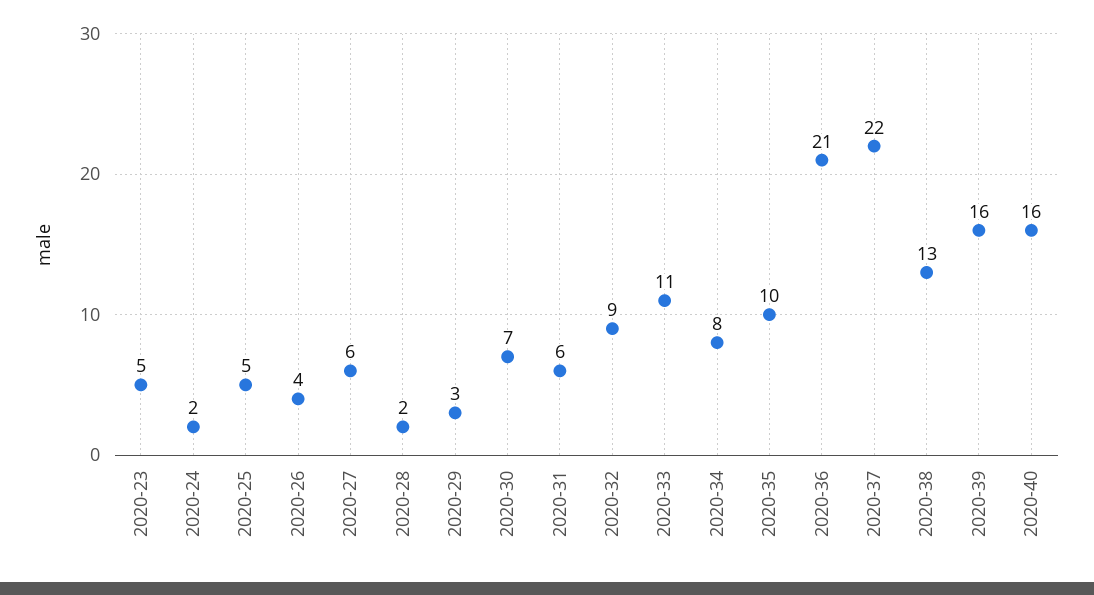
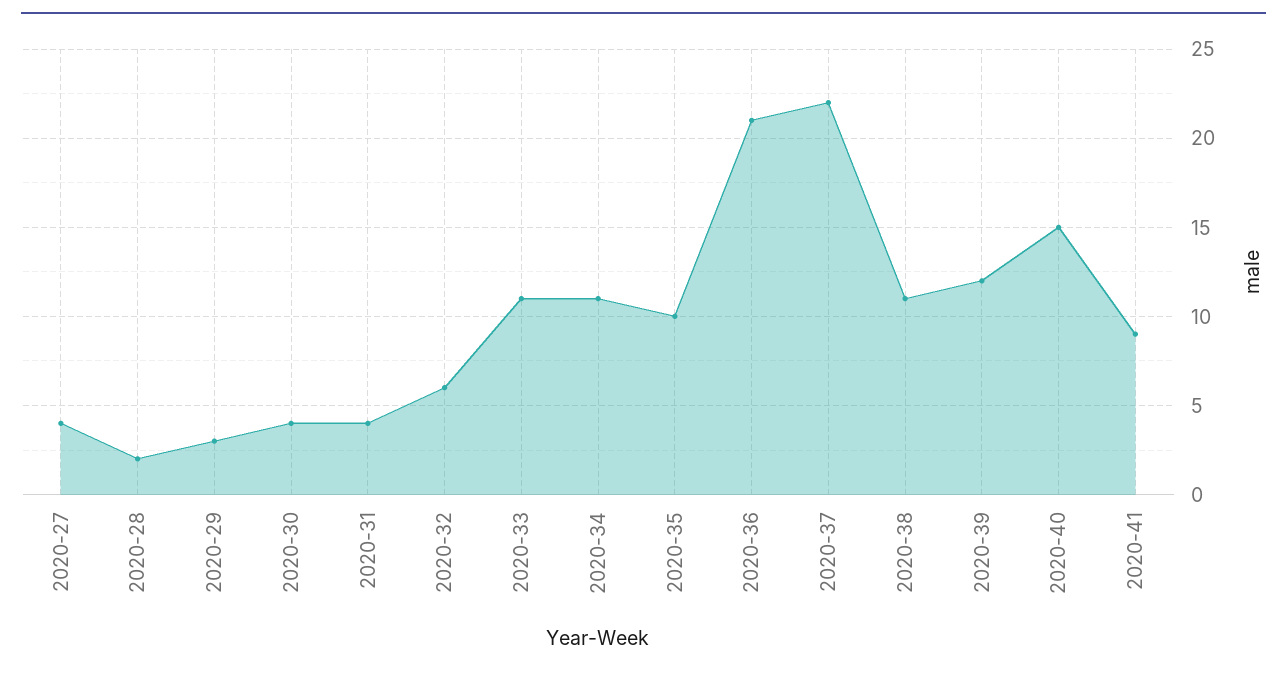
2020-23: 5 -> none
2020-24: 2 -> none
2020-25: 5 -> none
2020-26: 4 -> none
2020-27: 6 -> 4
2020-30: 7 -> 4
2020-31: 6 -> 4
2020-32: 9 -> 6
2020-34: 8 -> 11
2020-38: 13 -> 11
2020-39: 16 -> 12
2020-40: 16 -> 15
2020-41: none -> 9

